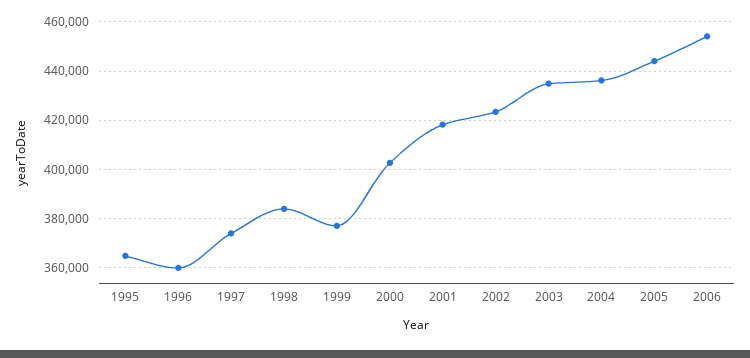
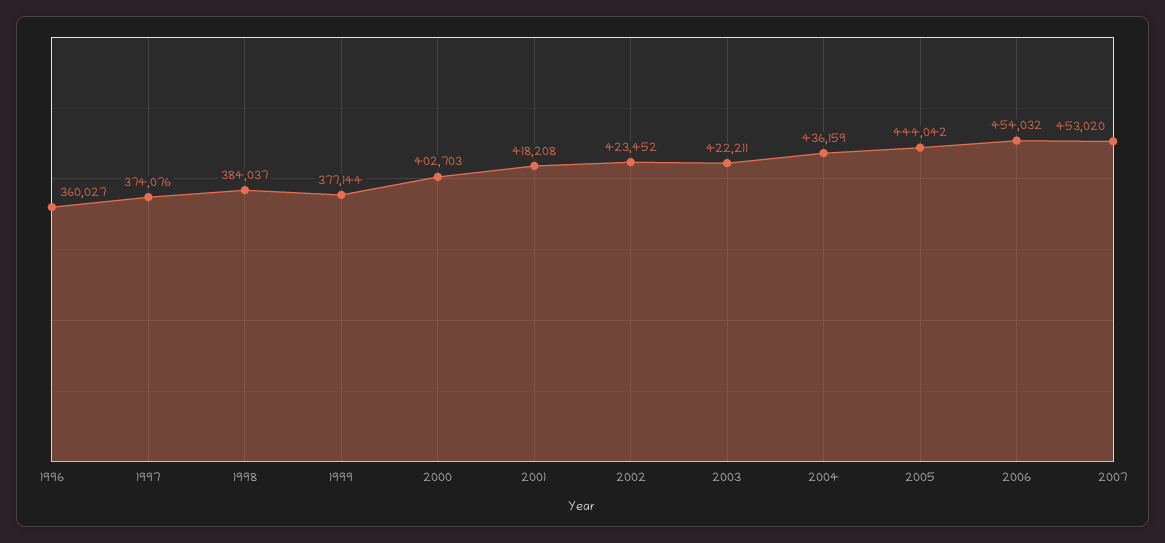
1995: 365000 -> none
2003: 435000 -> 422211
2007: none -> 453020

